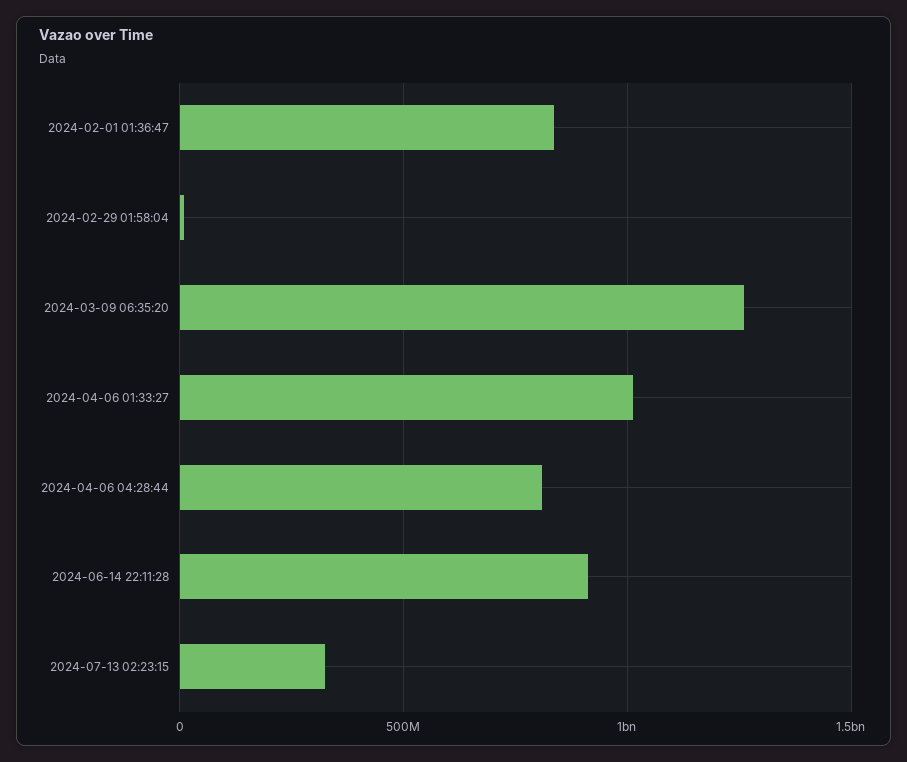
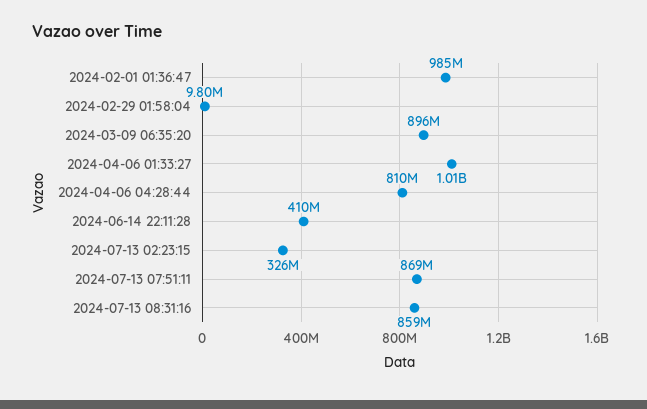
2024-02-01 01:36:47: 850000000 -> 985000000
2024-03-09 06:35:20: 1250000000 -> 896000000
2024-06-14 22:11:28: 900000000 -> 410000000
2024-07-13 07:51:11: none -> 869000000
2024-07-13 08:31:16: none -> 859000000

